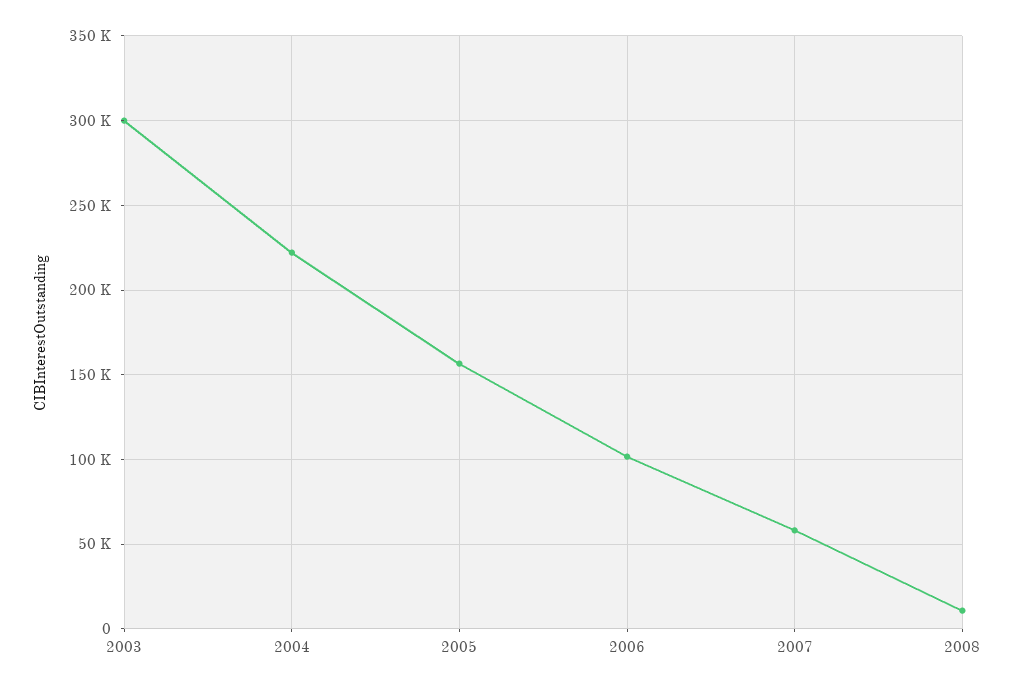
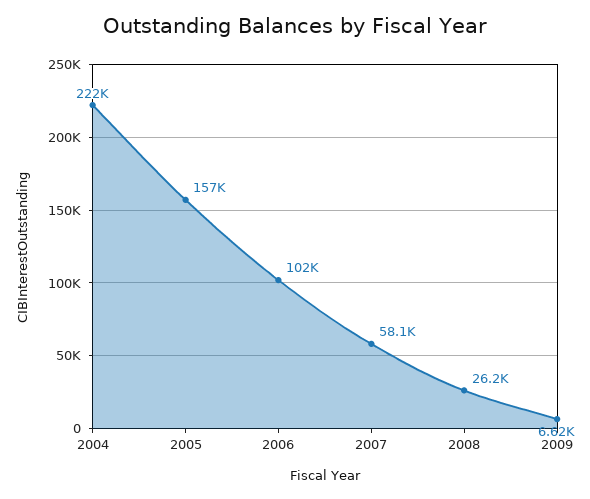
2003: 300000 -> none
2008: 10000 -> 26200
2009: none -> 6620

